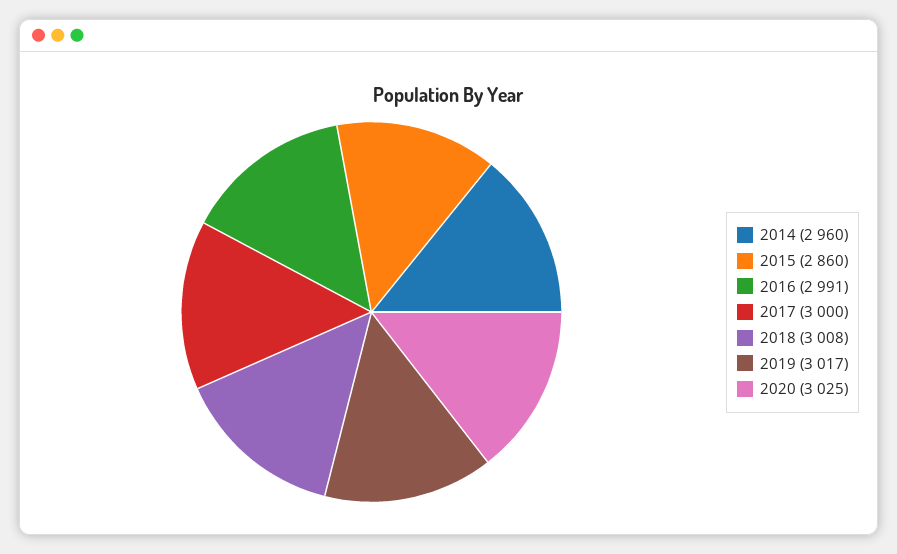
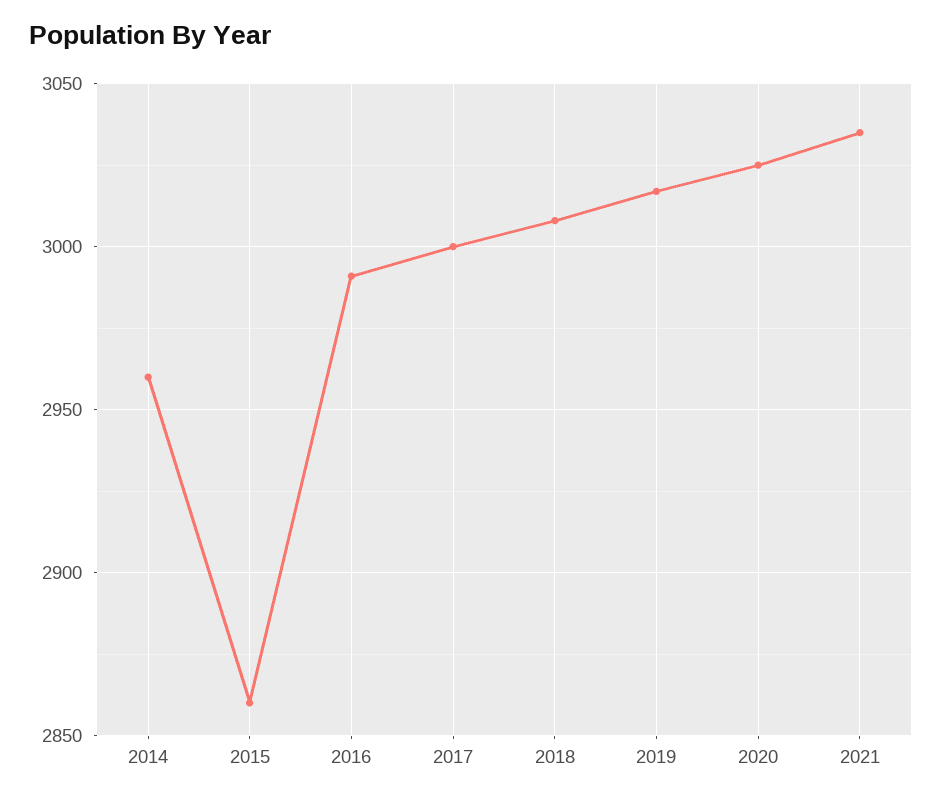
2021: none -> 3035

